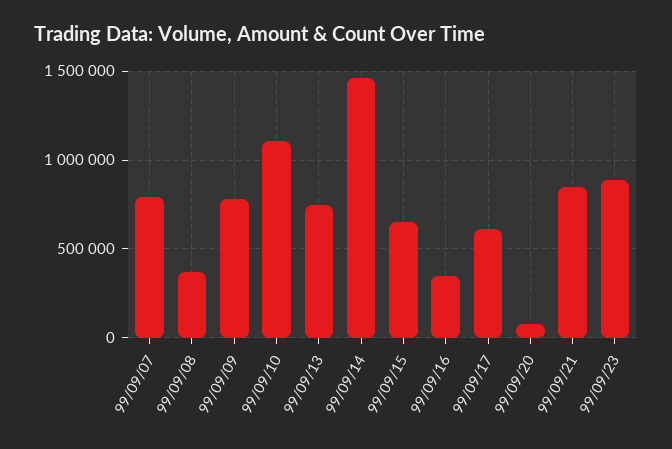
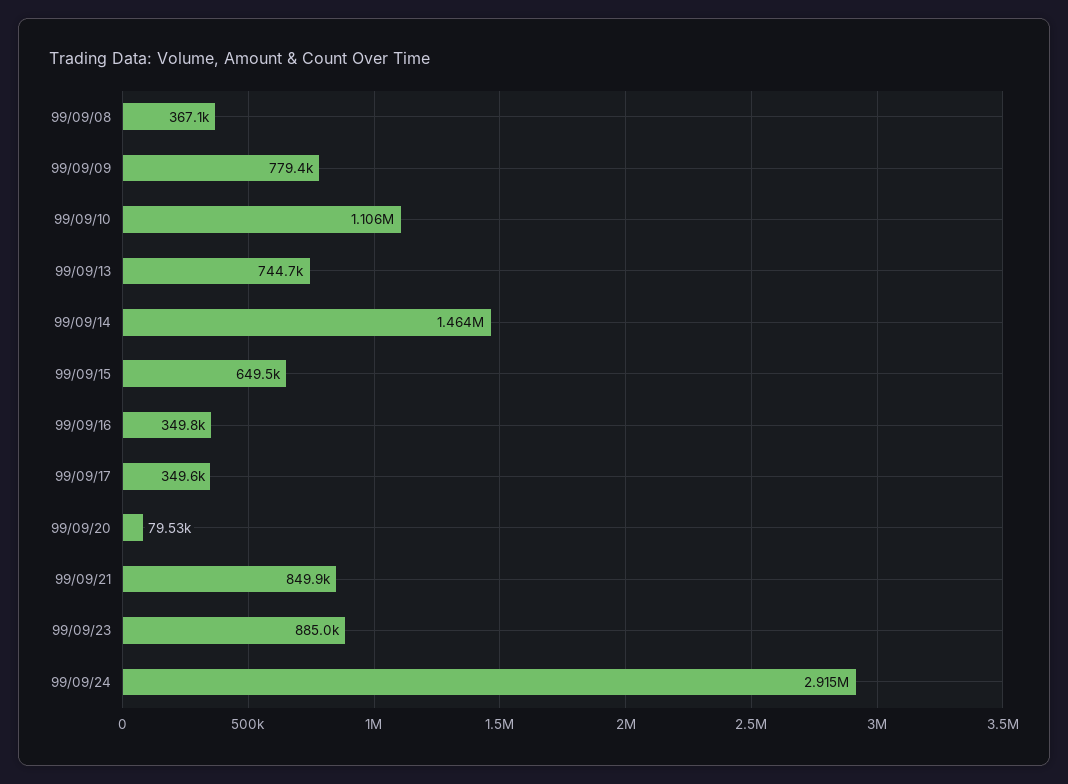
99/09/07: 800000 -> none
99/09/17: 600000 -> 349600
99/09/24: none -> 2915000

